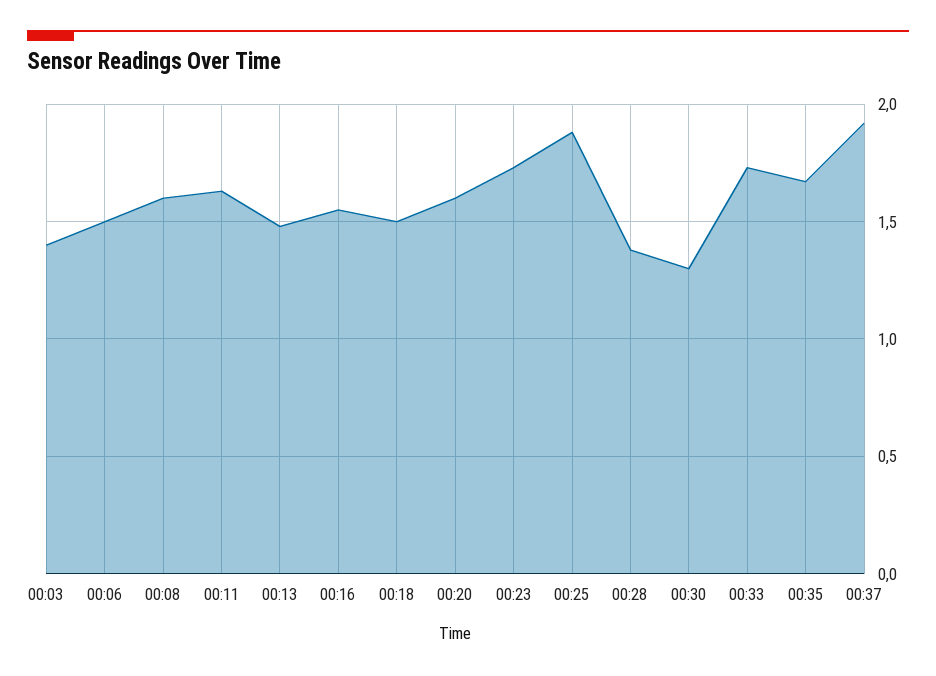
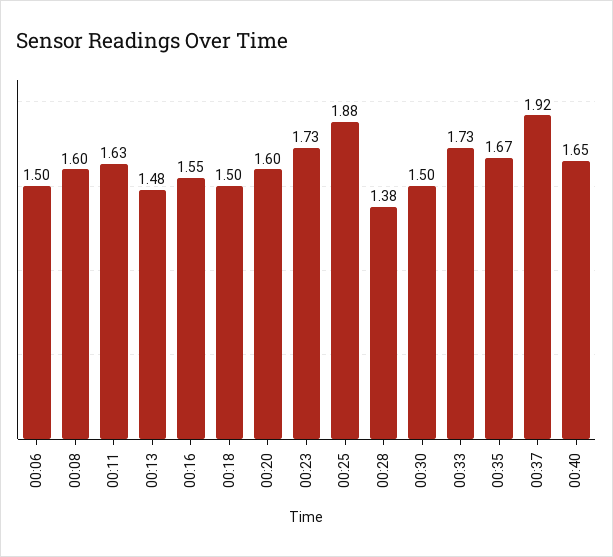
00:03: 1.4 -> none
00:30: 1.3 -> 1.5
00:40: none -> 1.65

